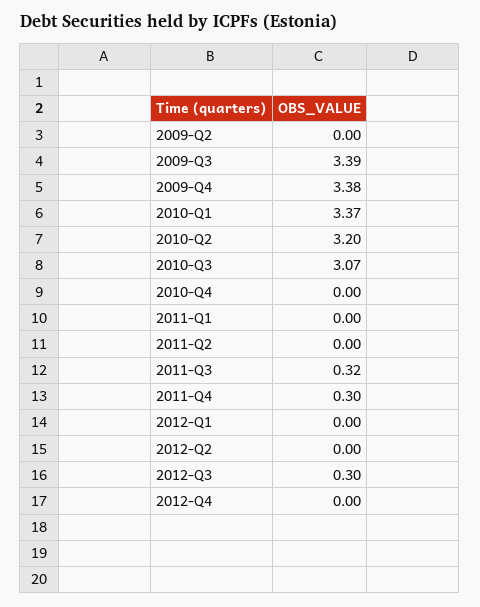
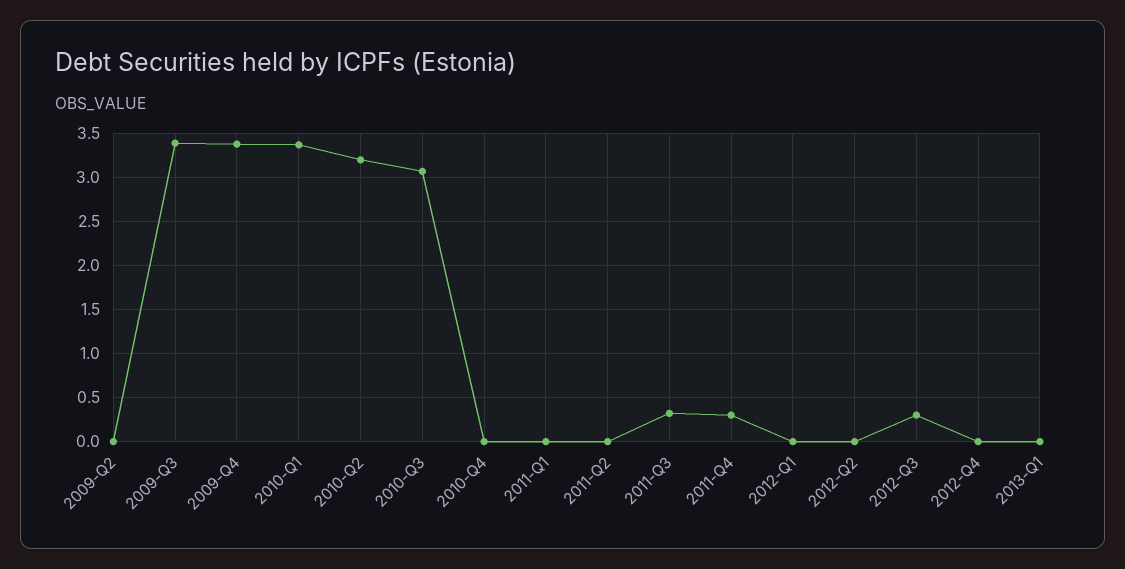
2013-Q1: none -> 0

